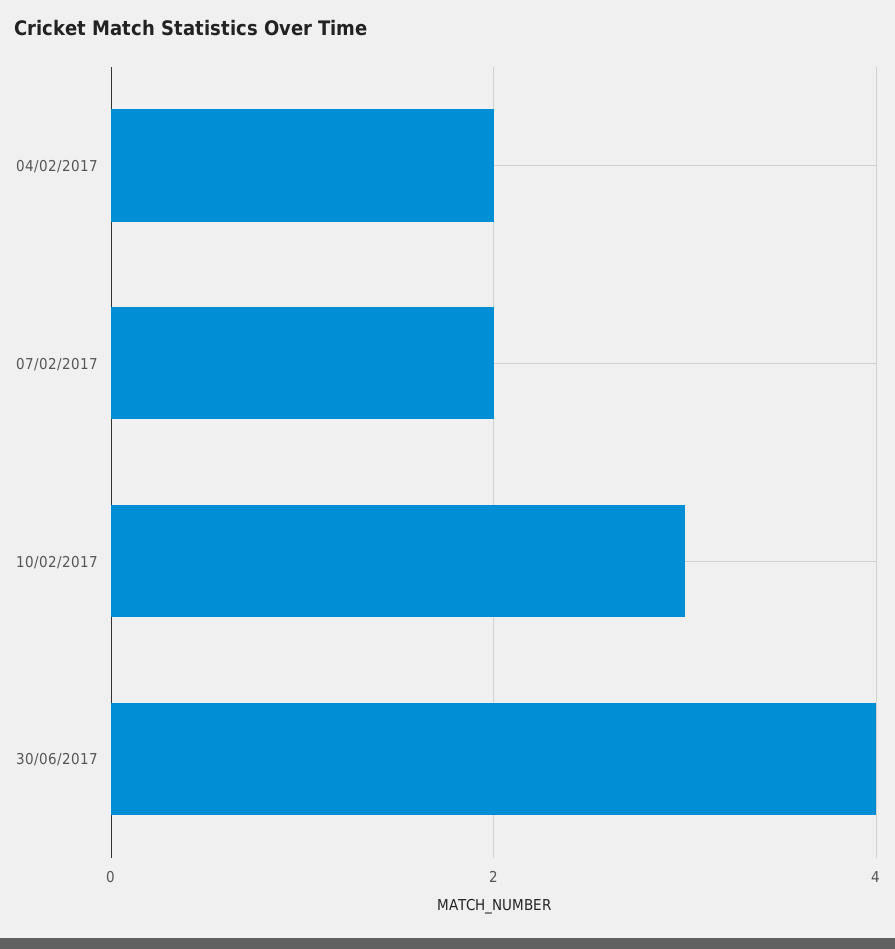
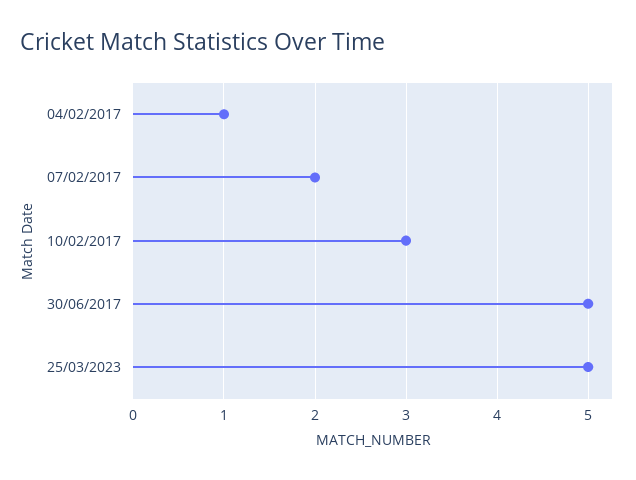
04/02/2017: 2 -> 1
30/06/2017: 4 -> 5
25/03/2023: none -> 5

